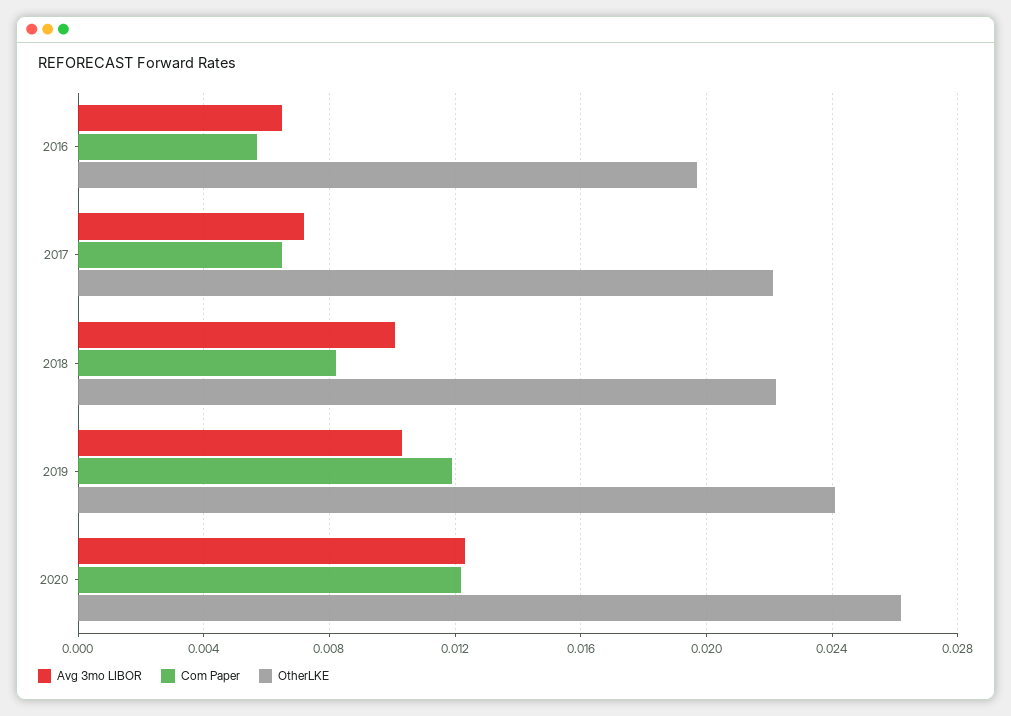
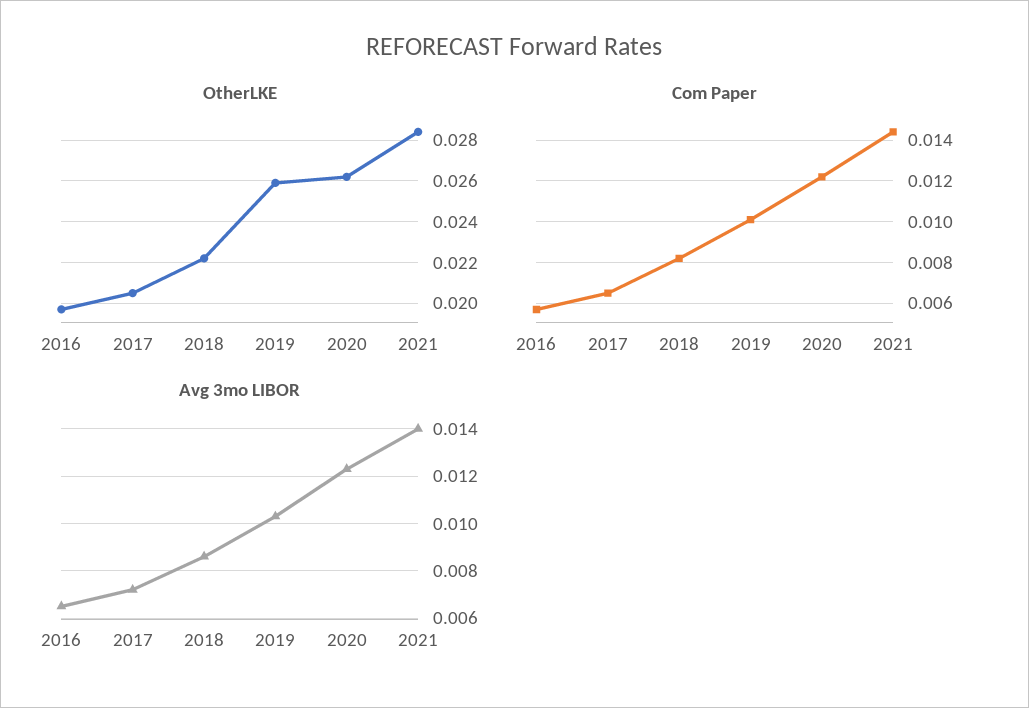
OtherLKE, 2017: 0.022 -> 0.0205
Avg 3mo LIBOR, 2018: 0.01 -> 0.0085
Com Paper, 2019: 0.012 -> 0.01
OtherLKE, 2019: 0.024 -> 0.026
OtherLKE, 2021: none -> 0.0285
Com Paper, 2021: none -> 0.0145
Avg 3mo LIBOR, 2021: none -> 0.014

